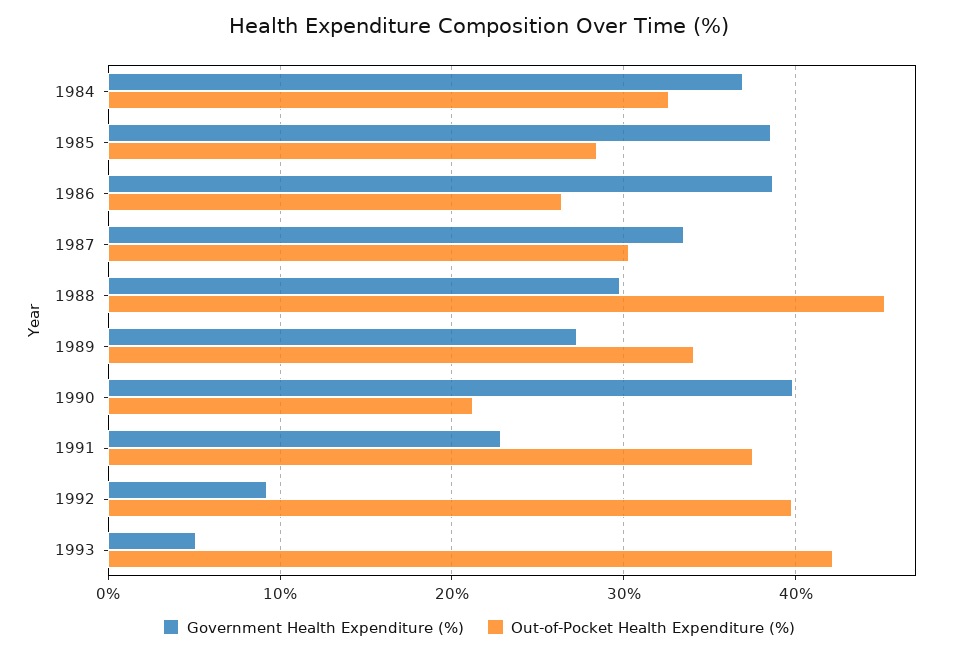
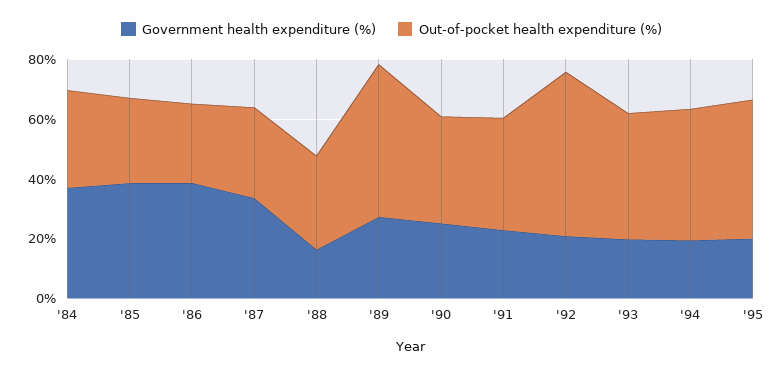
Government Health Expenditure (%), 1988: 30 -> 15
Out-of-Pocket Health Expenditure (%), 1988: 45 -> 30
Out-of-Pocket Health Expenditure (%), 1989: 34 -> 50
Government Health Expenditure (%), 1990: 40 -> 25
Out-of-Pocket Health Expenditure (%), 1990: 21 -> 35
Government Health Expenditure (%), 1992: 9 -> 20
Out-of-Pocket Health Expenditure (%), 1992: 40 -> 55
Government Health Expenditure (%), 1993: 5 -> 20
Government Health Expenditure (%), '94: none -> 20
Out-of-Pocket Health Expenditure (%), '94: none -> 45
Government Health Expenditure (%), '95: none -> 20
Out-of-Pocket Health Expenditure (%), '95: none -> 45

